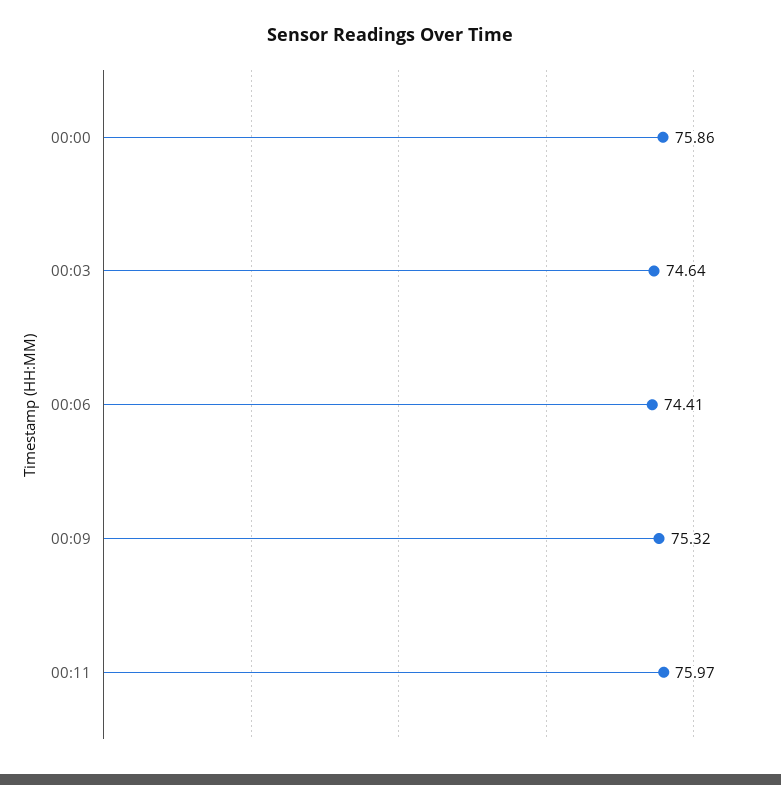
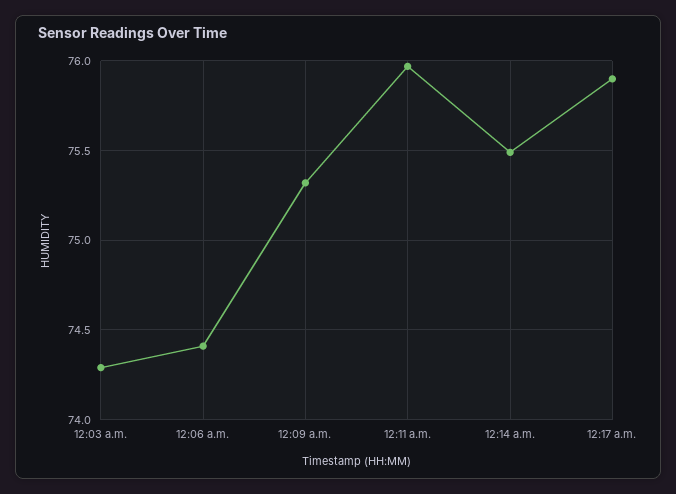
00:00: 75.86 -> none
00:03: 74.64 -> 74.3
12:14 a.m.: none -> 75.5
12:17 a.m.: none -> 75.9

